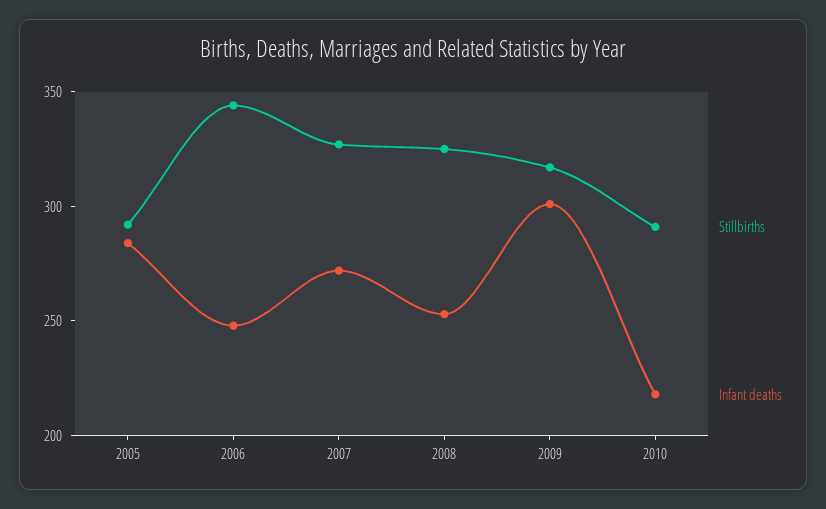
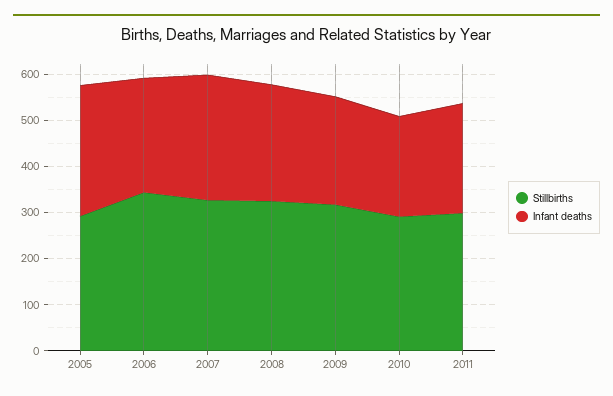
Infant deaths, 2009: 300 -> 240
Stillbirths, 2011: none -> 300
Infant deaths, 2011: none -> 240

